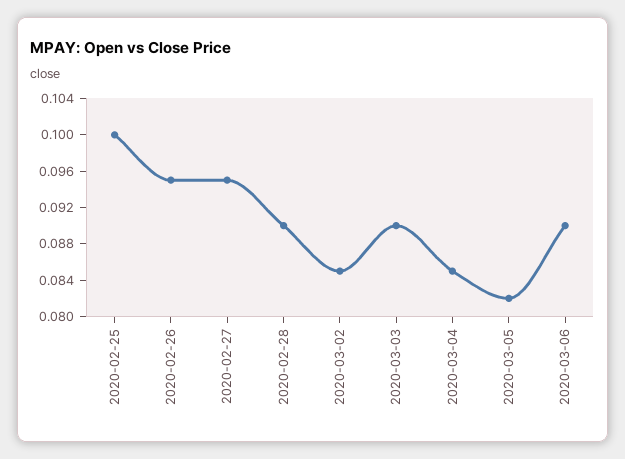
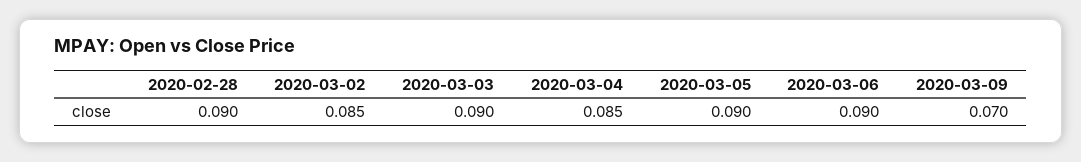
2020-02-25: 0.1 -> none
2020-02-26: 0.095 -> none
2020-02-27: 0.095 -> none
2020-03-05: 0.082 -> 0.09
2020-03-09: none -> 0.07

